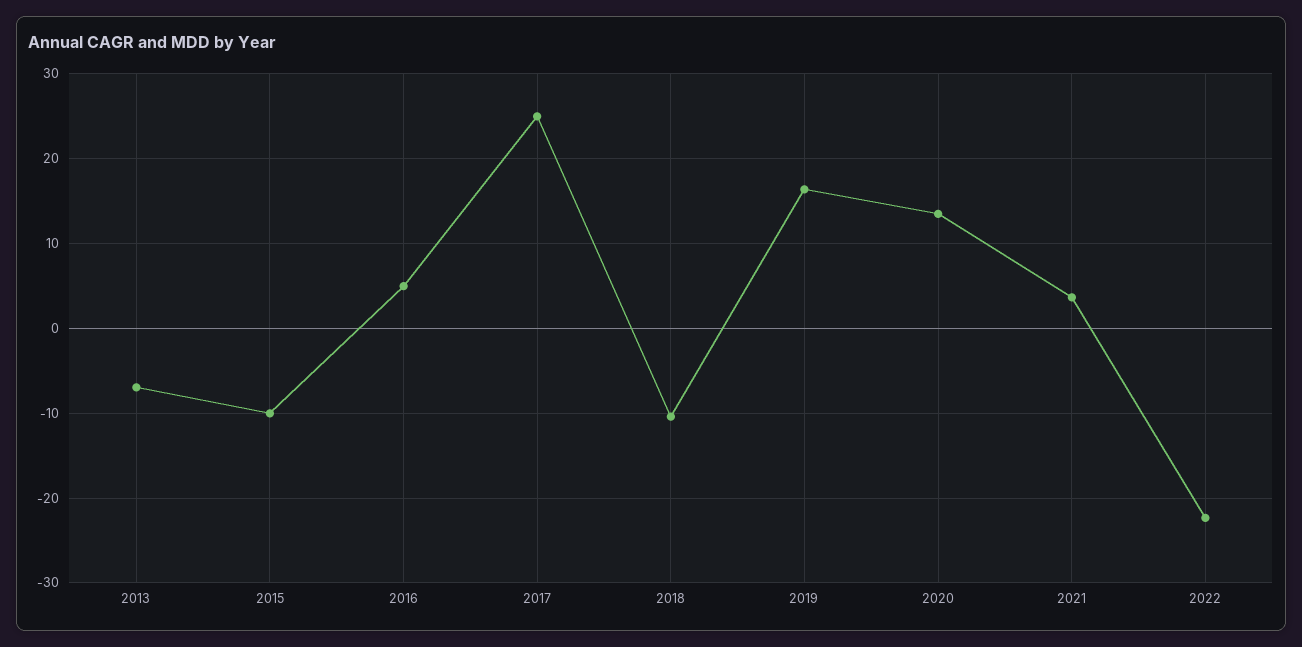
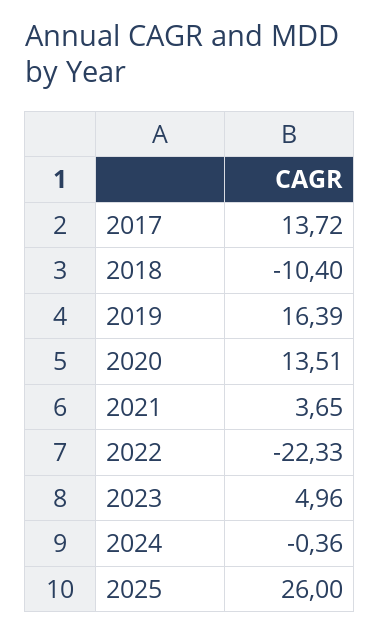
2013: -7 -> none
2015: -10 -> none
2016: 5 -> none
2017: 25 -> 13.72
2023: none -> 4.96
2024: none -> -0.36
2025: none -> 26

